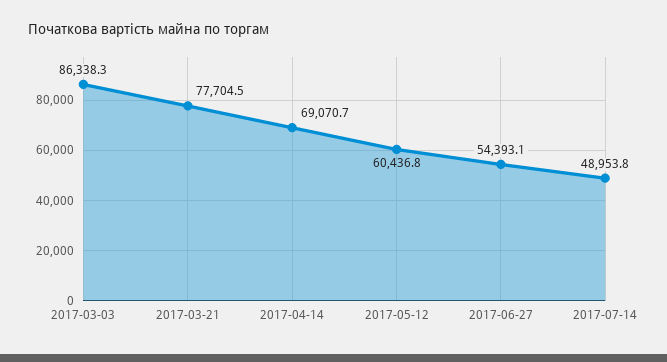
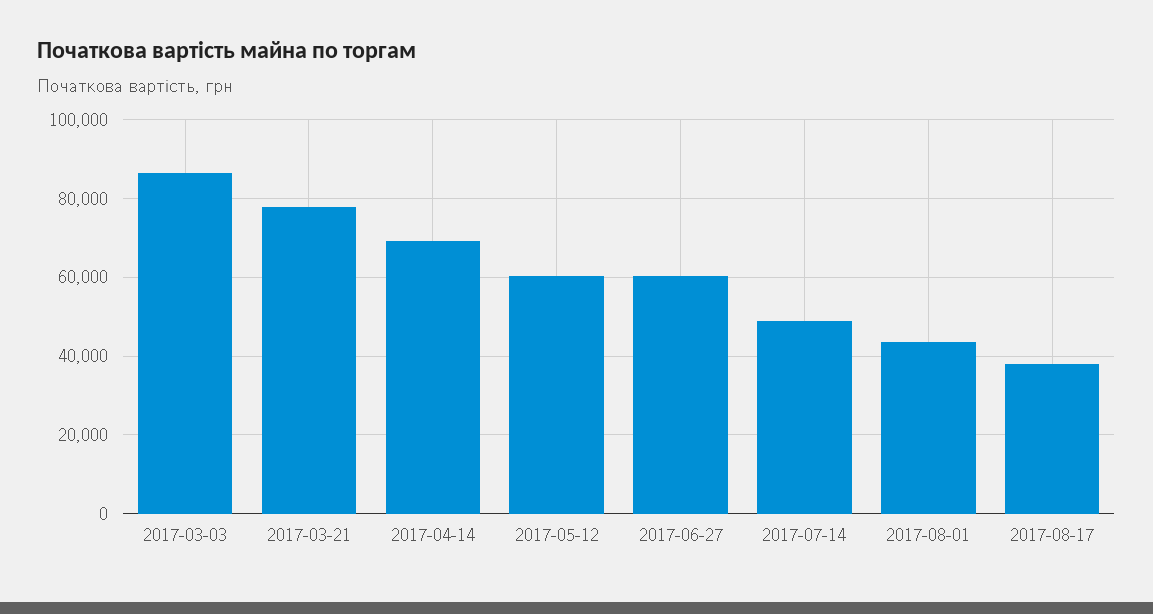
2017-06-27: 54393.1 -> 60000
2017-08-01: none -> 44000
2017-08-17: none -> 38000

